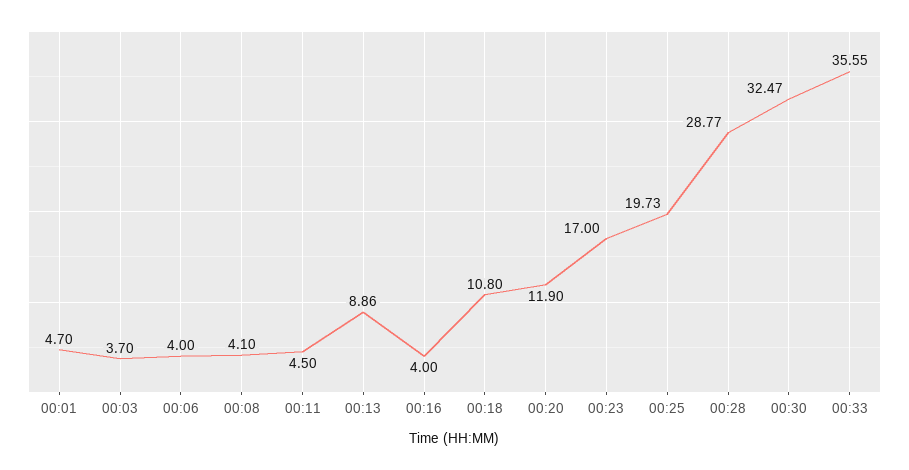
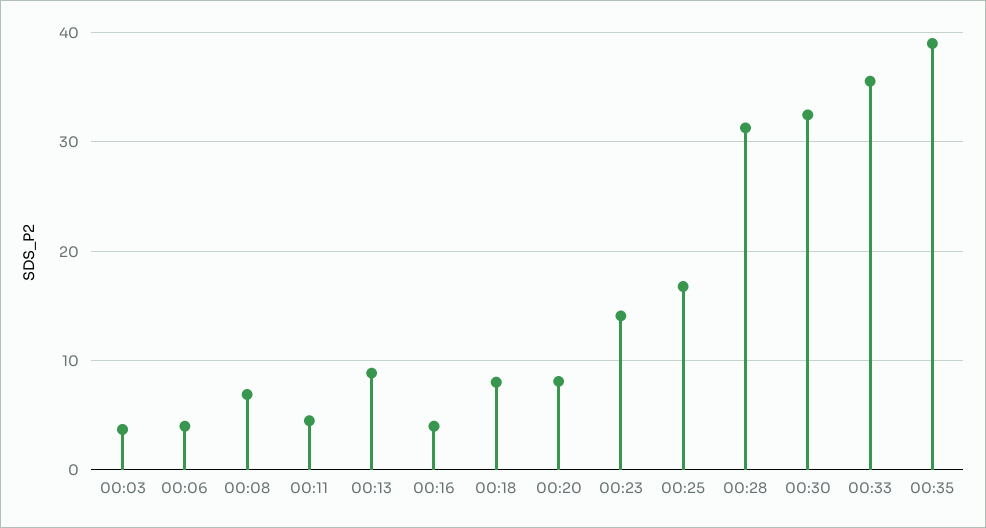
00:01: 4.7 -> none
00:08: 4.1 -> 7
00:18: 10.8 -> 8
00:20: 11.9 -> 8
00:23: 17 -> 14
00:25: 19.73 -> 17
00:28: 28.77 -> 31
00:35: none -> 39

